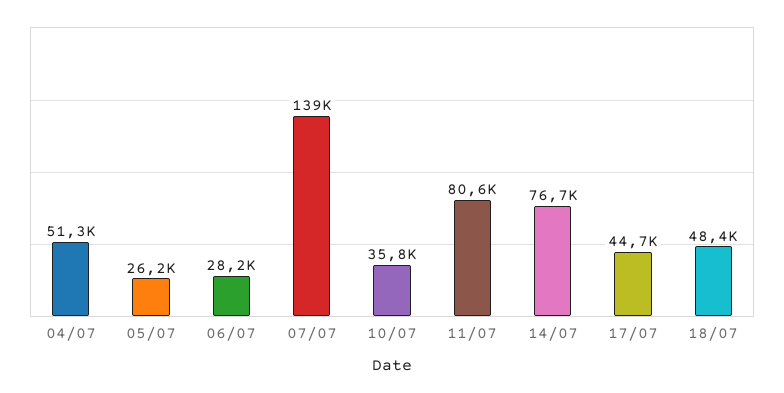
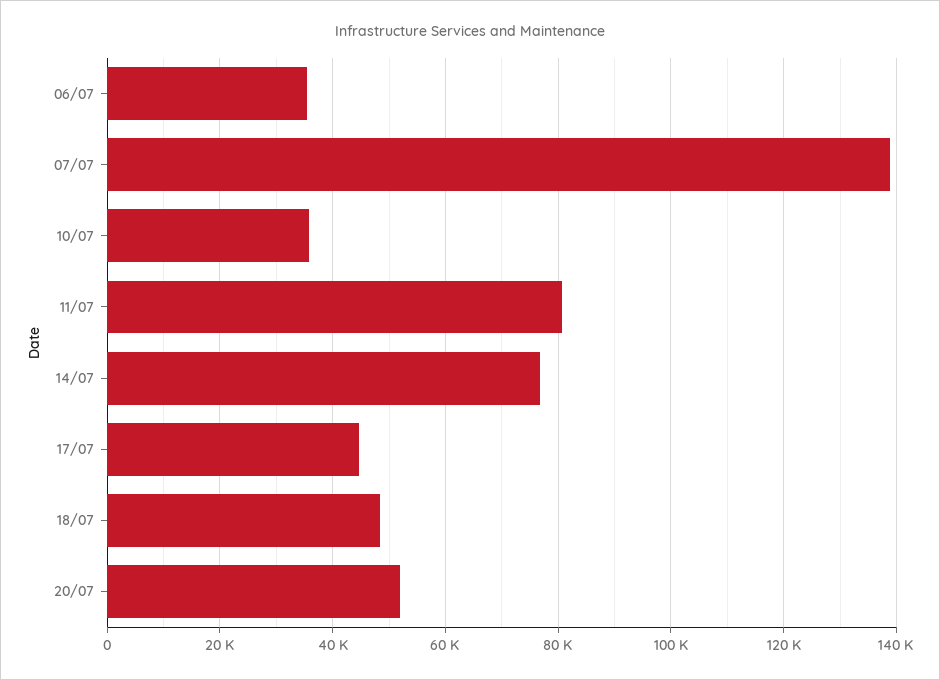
04/07: 51300 -> none
05/07: 26200 -> none
06/07: 28200 -> 36000
20/07: none -> 52000

